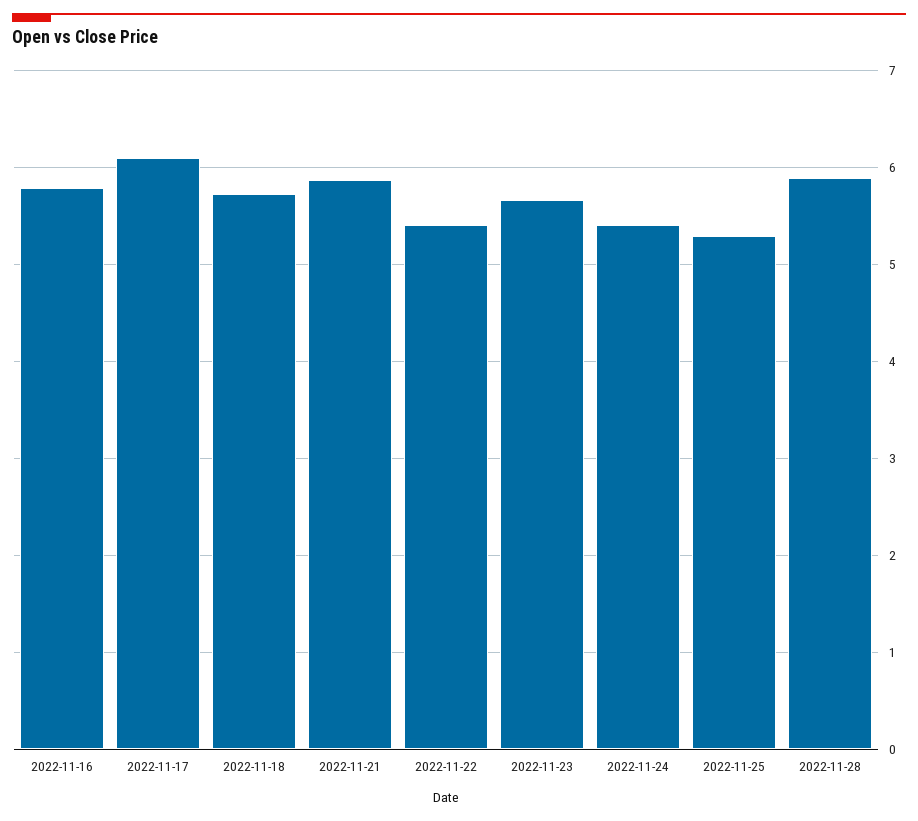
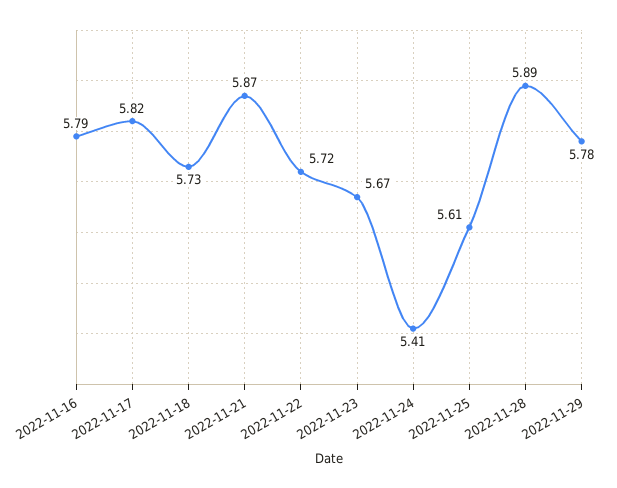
2022-11-17: 6.1 -> 5.82
2022-11-22: 5.4 -> 5.72
2022-11-25: 5.3 -> 5.61
2022-11-29: none -> 5.78

